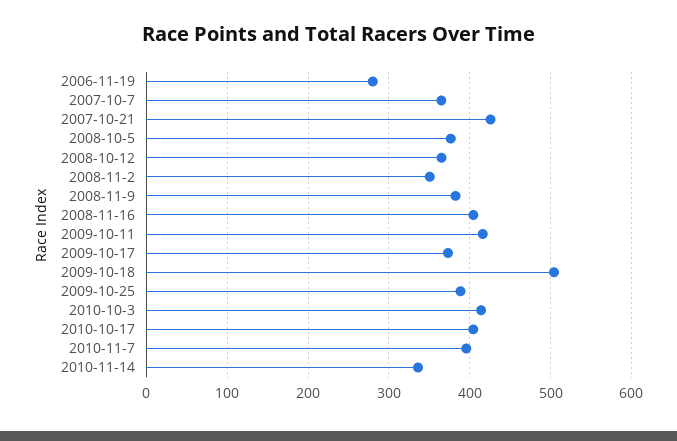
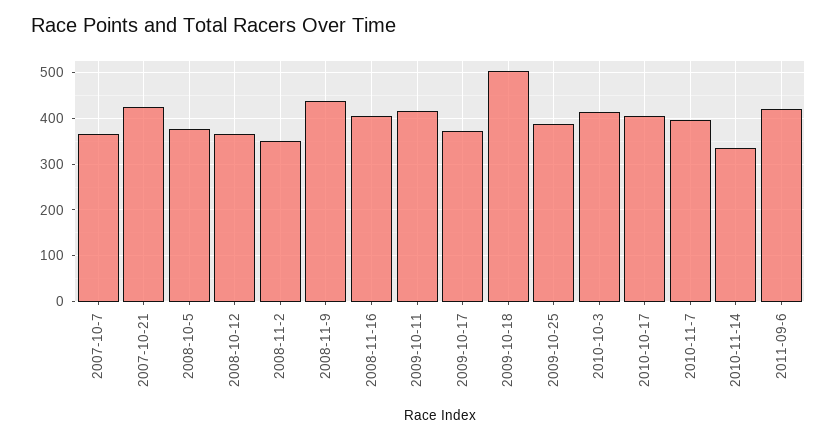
2006-11-19: 280 -> none
2008-11-9: 380 -> 440
2011-09-6: none -> 420

